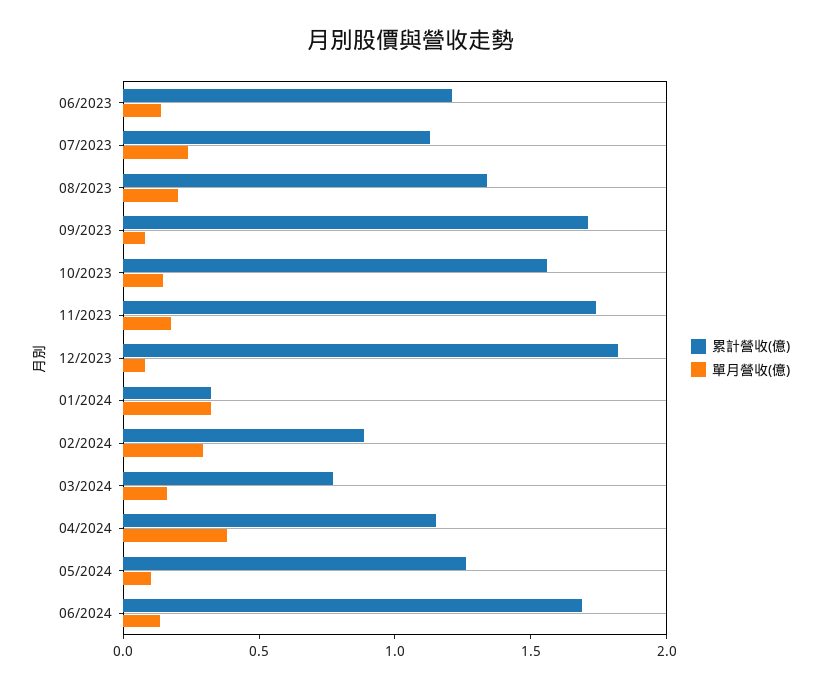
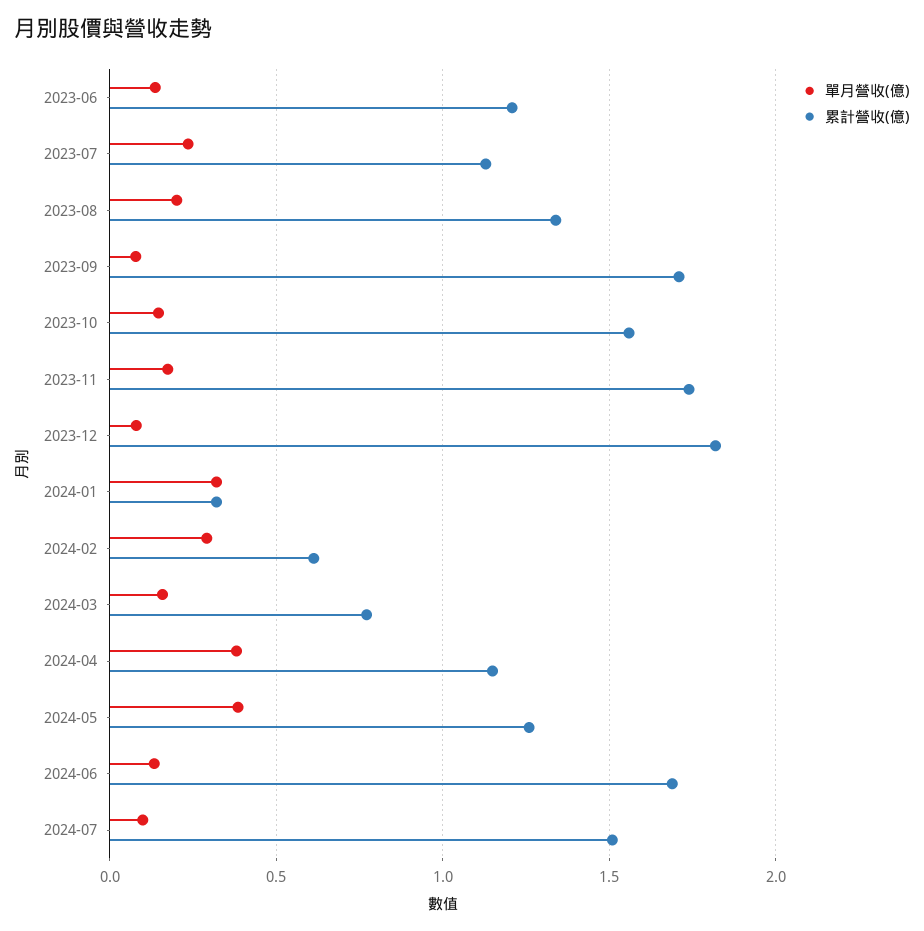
累計營收(億), 02/2024: 0.9 -> 0.6
單月營收(億), 05/2024: 0.1 -> 0.4
單月營收(億), 2024-07: none -> 0.1
累計營收(億), 2024-07: none -> 1.5

